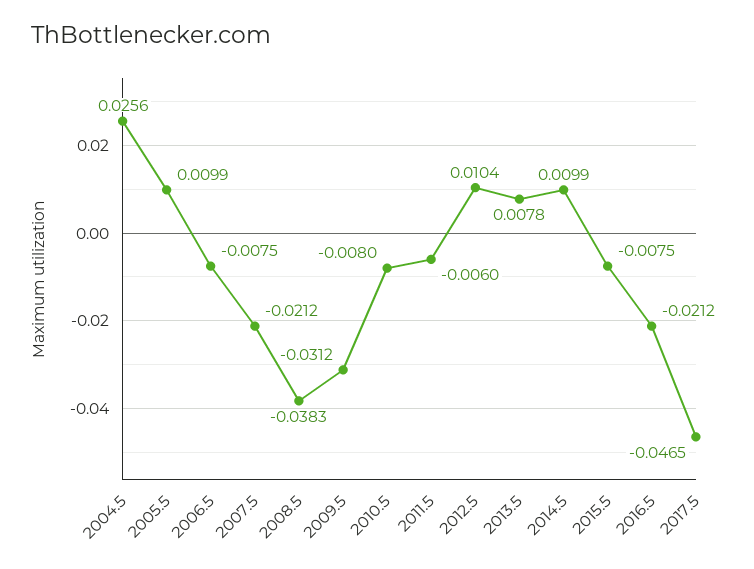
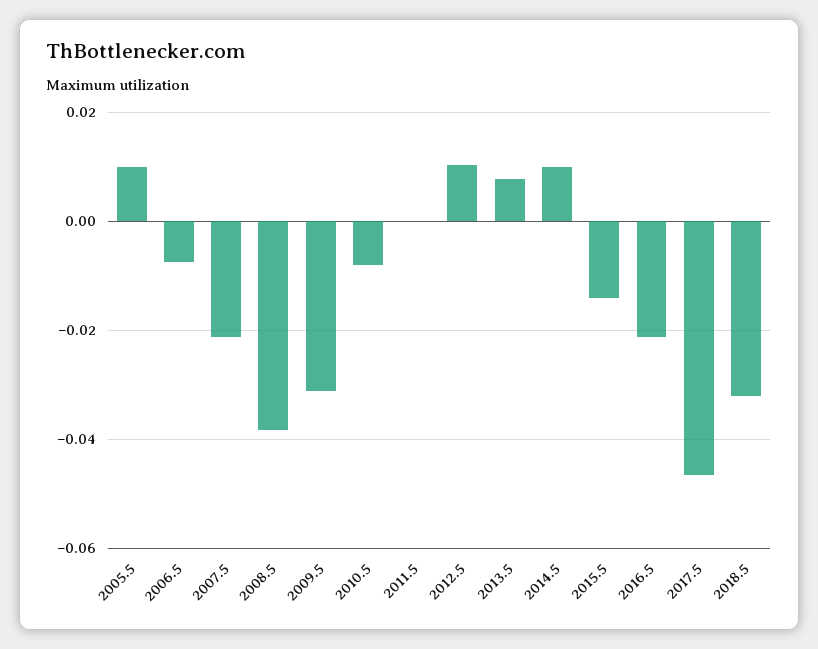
2004.5: 0.0256 -> none
2011.5: -0.006 -> 0
2015.5: -0.0075 -> -0.014
2018.5: none -> -0.032

